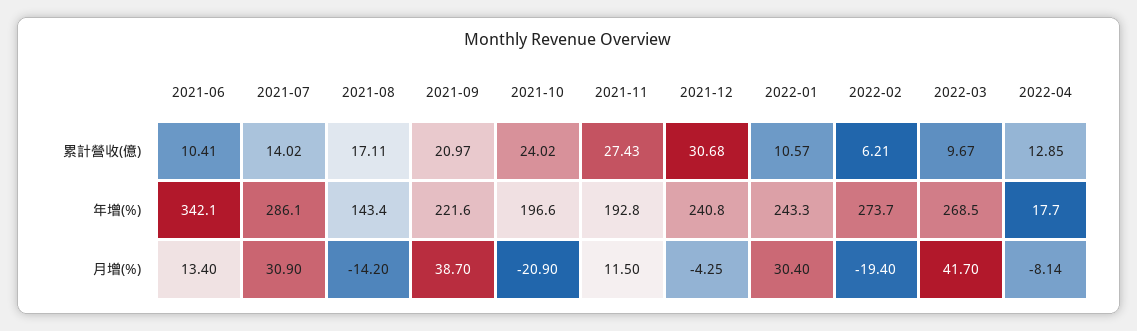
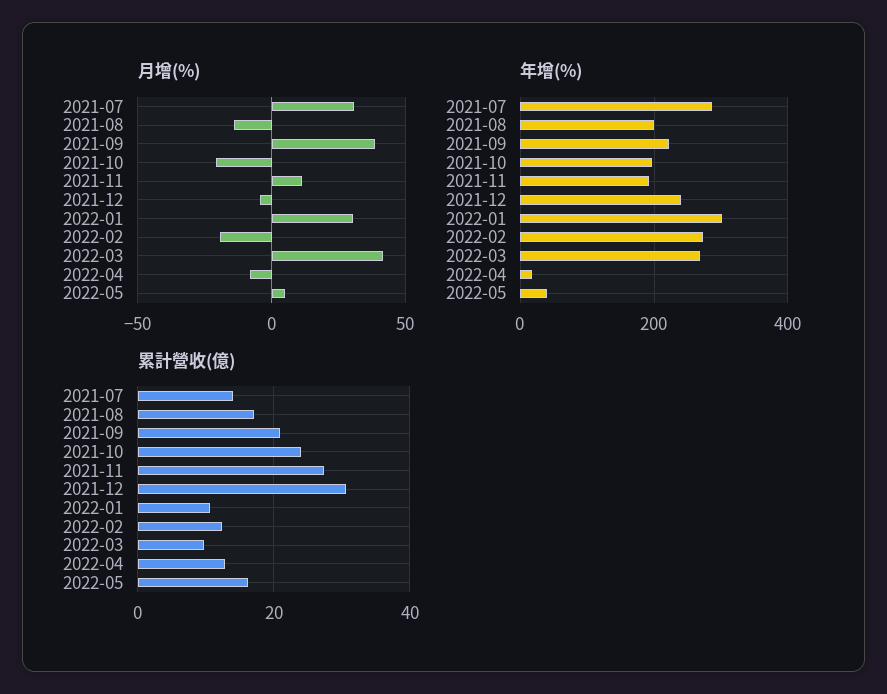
累計營收(億), 2021-06: 10.41 -> none
累計營收(億), 2022-02: 6.21 -> 12
年增(%), 2021-06: 342.1 -> none
年增(%), 2021-08: 143.4 -> 200
年增(%), 2022-01: 243.3 -> 300
月增(%), 2021-06: 13.4 -> none
月增(%), 2022-05: none -> 5
年增(%), 2022-05: none -> 40
累計營收(億), 2022-05: none -> 16

